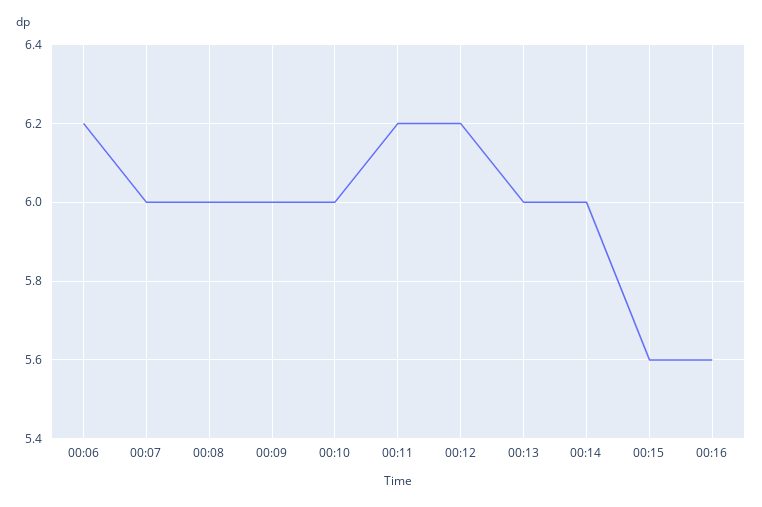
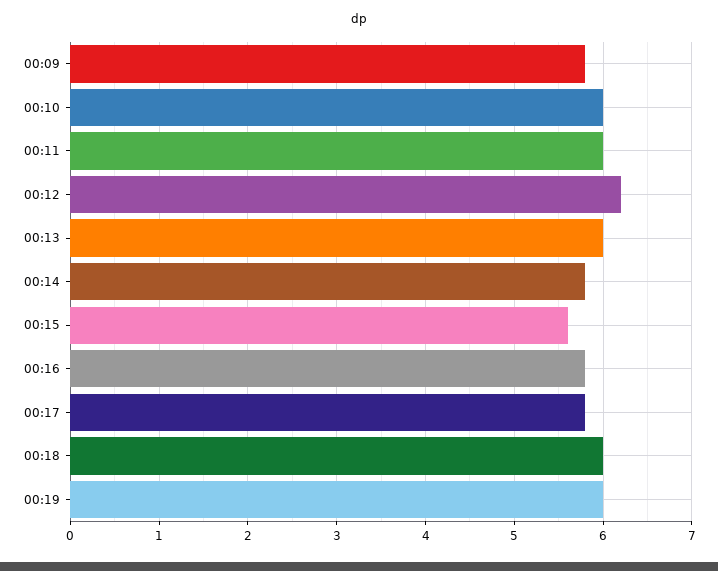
00:06: 6.2 -> none
00:07: 6 -> none
00:08: 6 -> none
00:09: 6 -> 5.8
00:11: 6.2 -> 6
00:14: 6 -> 5.8
00:16: 5.6 -> 5.8
00:17: none -> 5.8
00:18: none -> 6
00:19: none -> 6

